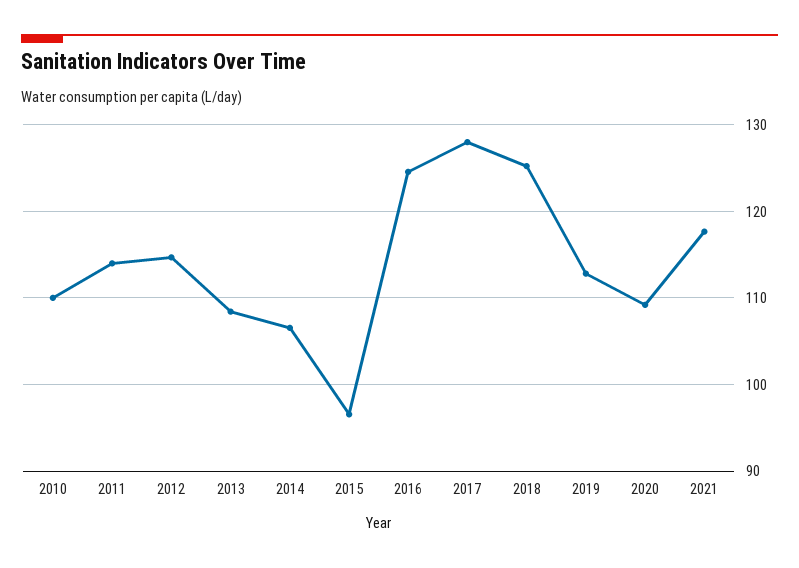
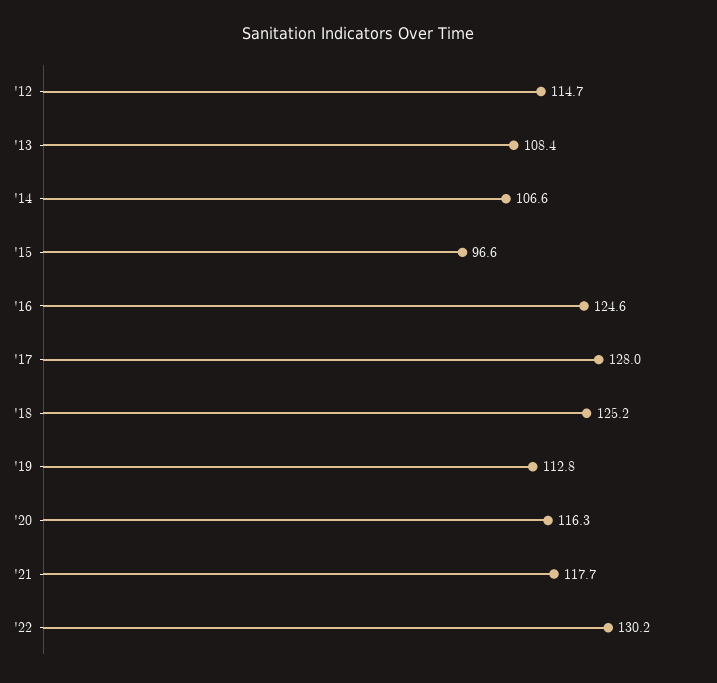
2010: 110 -> none
2011: 114 -> none
2020: 109 -> 116.3
'22: none -> 130.2

